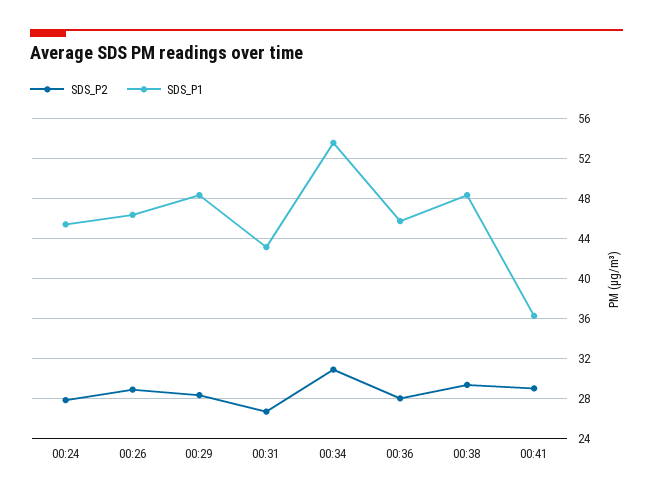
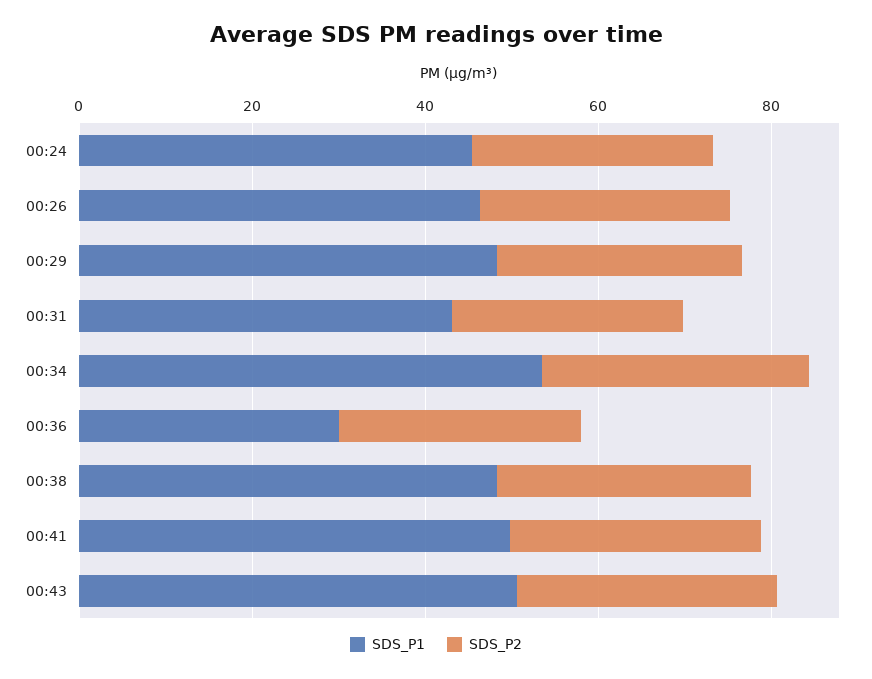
SDS_P1, 00:36: 46 -> 30
SDS_P1, 00:41: 36 -> 50
SDS_P1, 00:43: none -> 50
SDS_P2, 00:43: none -> 30

